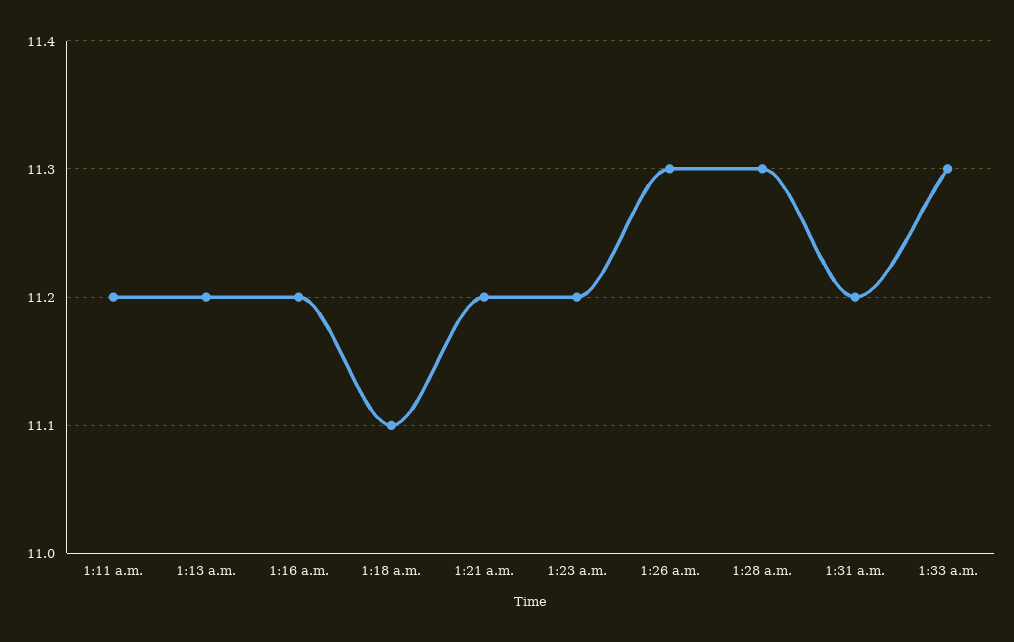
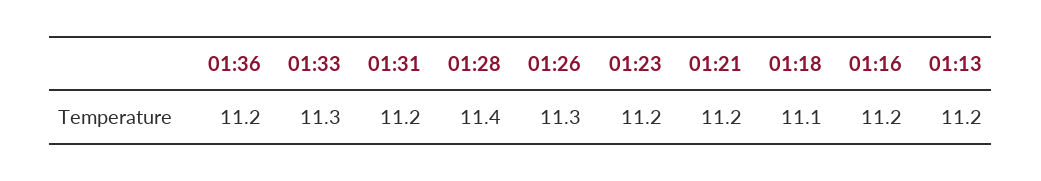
1:11 a.m.: 11.2 -> none
1:28 a.m.: 11.3 -> 11.4
01:36: none -> 11.2

